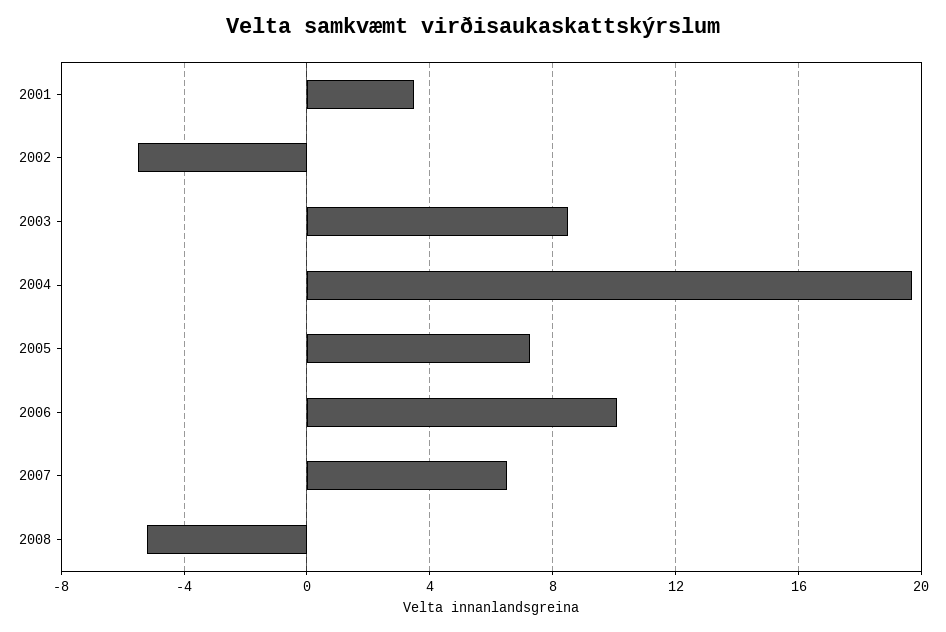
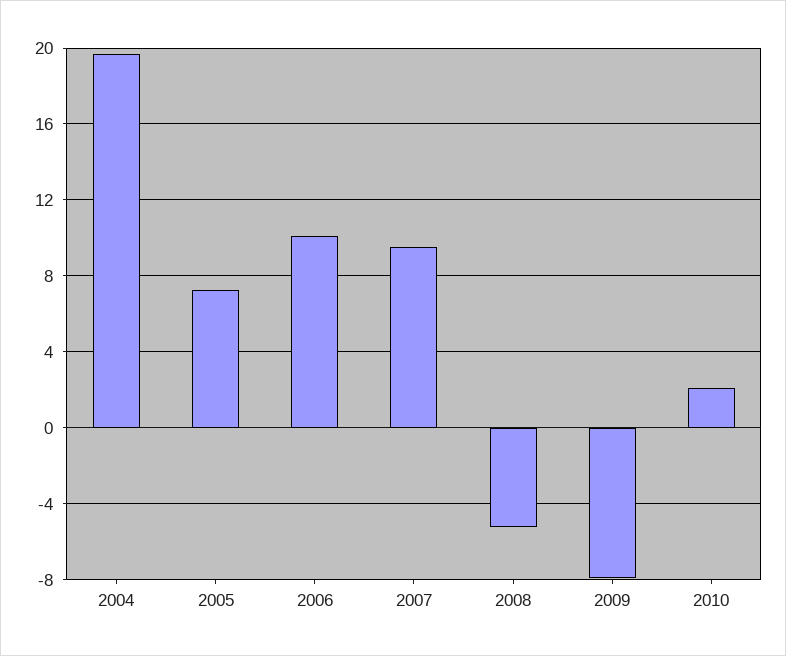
2001: 3.5 -> none
2002: -5.5 -> none
2003: 8.5 -> none
2007: 6.5 -> 9.5
2009: none -> -8
2010: none -> 2

